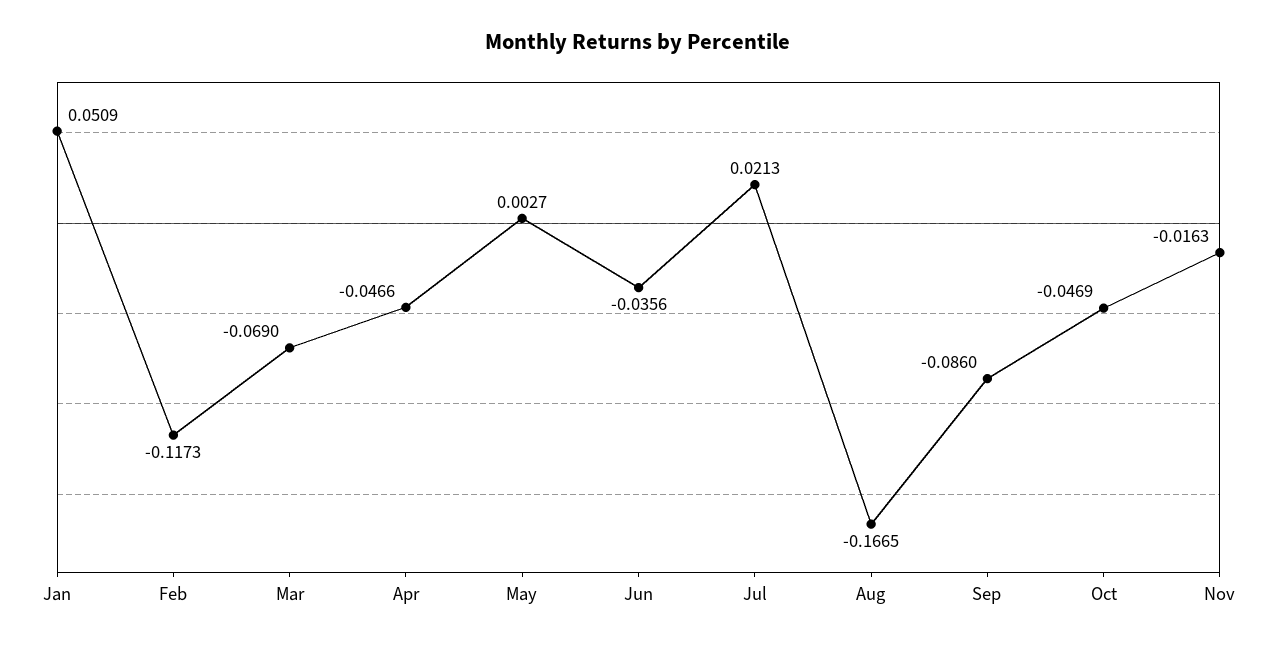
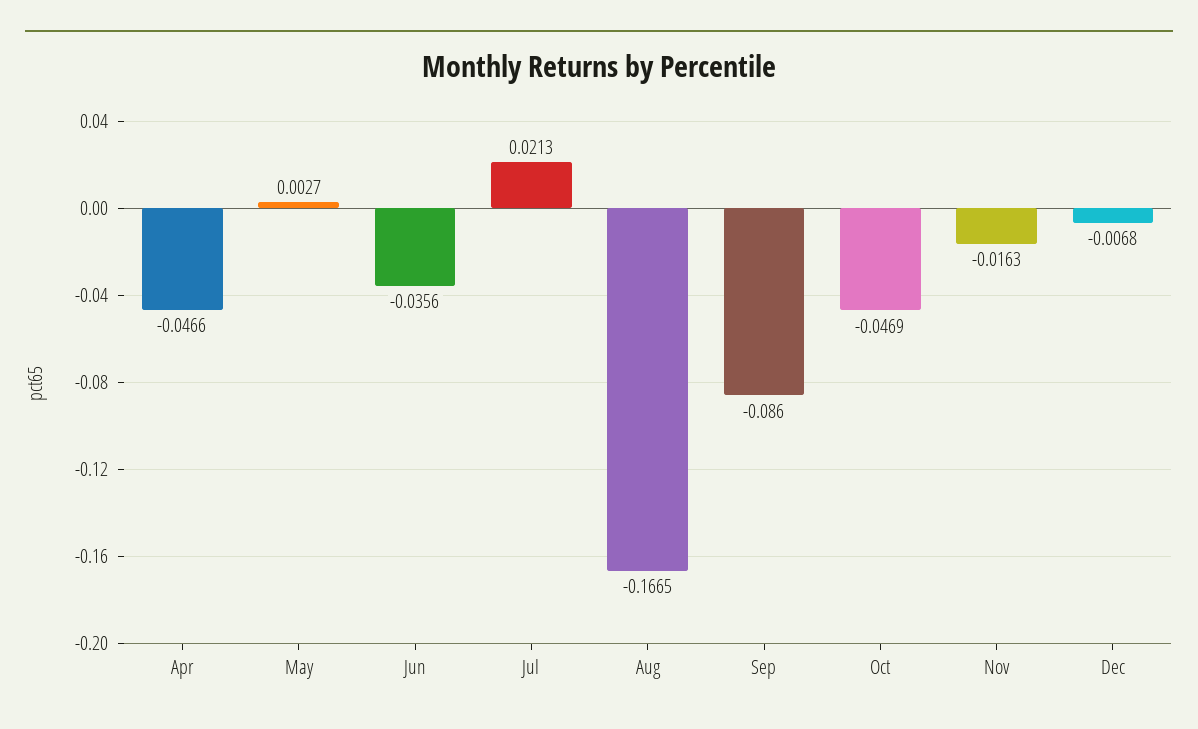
Jan: 0.0509 -> none
Feb: -0.1173 -> none
Mar: -0.069 -> none
Dec: none -> -0.0068

